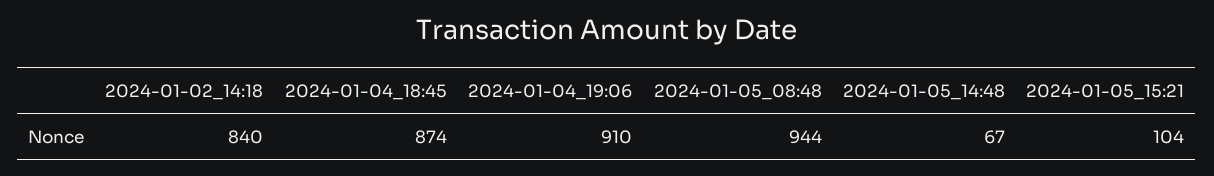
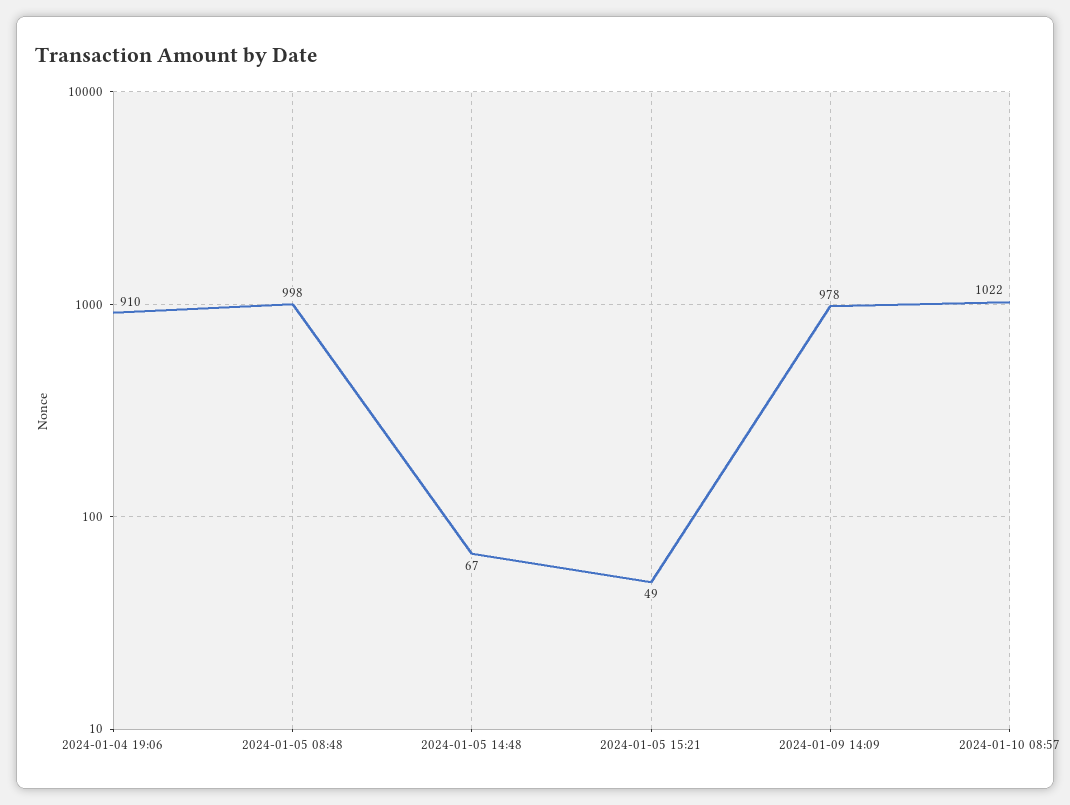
2024-01-02_14:18: 840 -> none
2024-01-04_18:45: 874 -> none
2024-01-05_08:48: 944 -> 998
2024-01-05_15:21: 104 -> 49
2024-01-09 14:09: none -> 978
2024-01-10 08:57: none -> 1022

